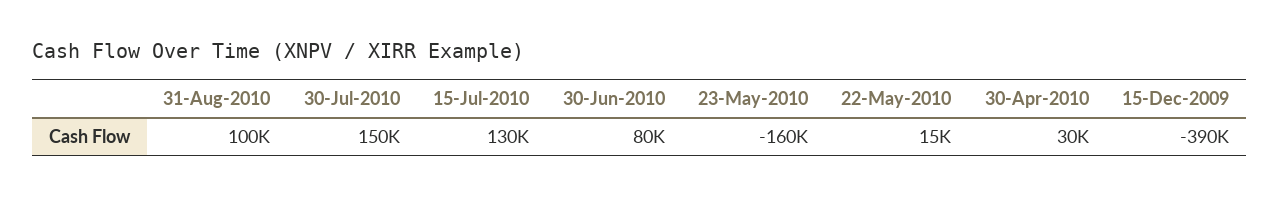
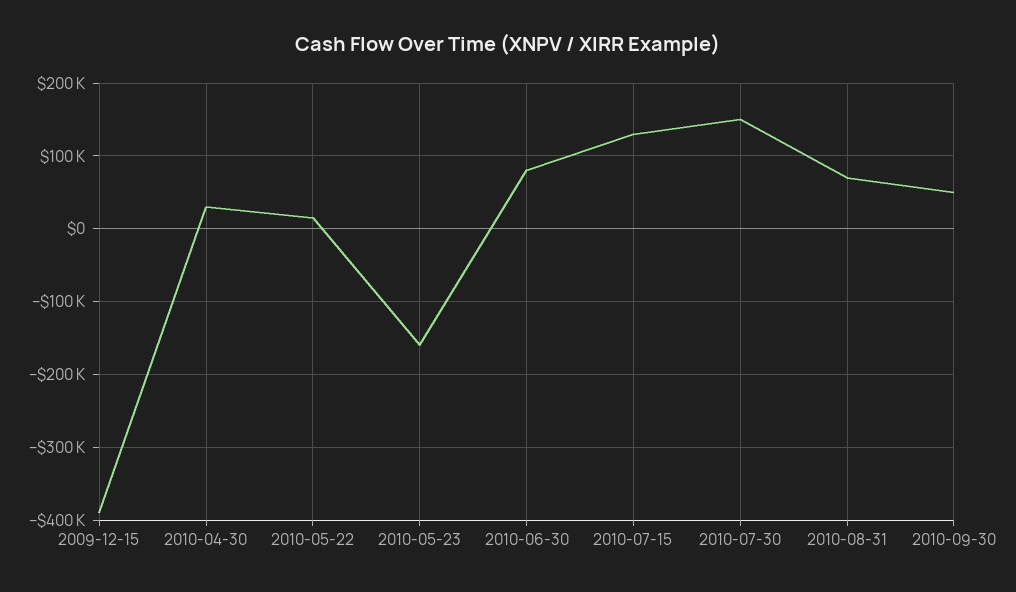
31-Aug-2010: 100000 -> 70000
2010-09-30: none -> 50000

